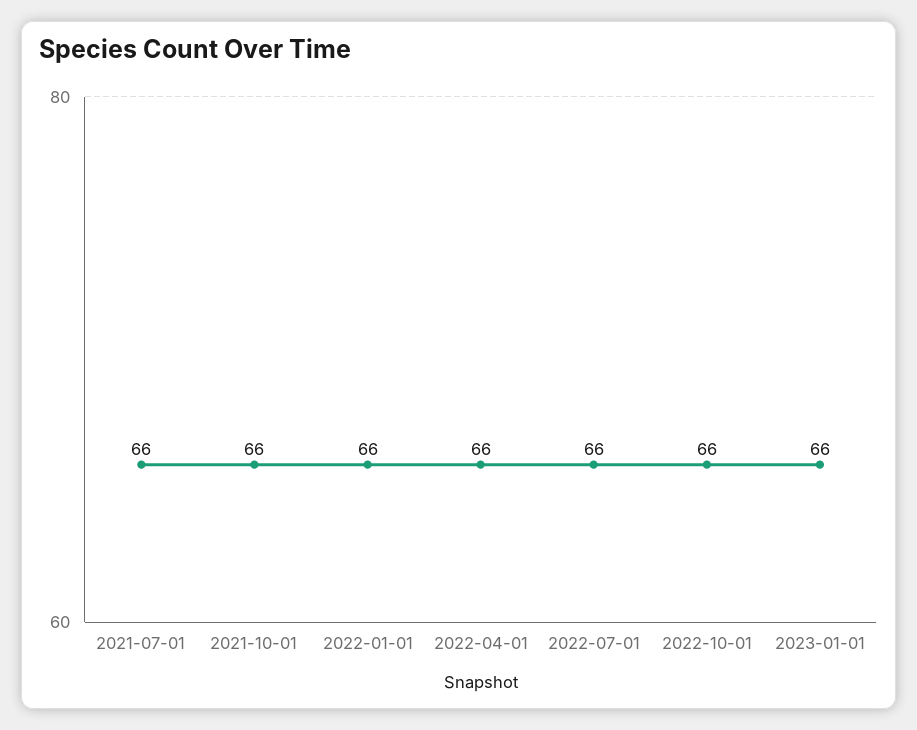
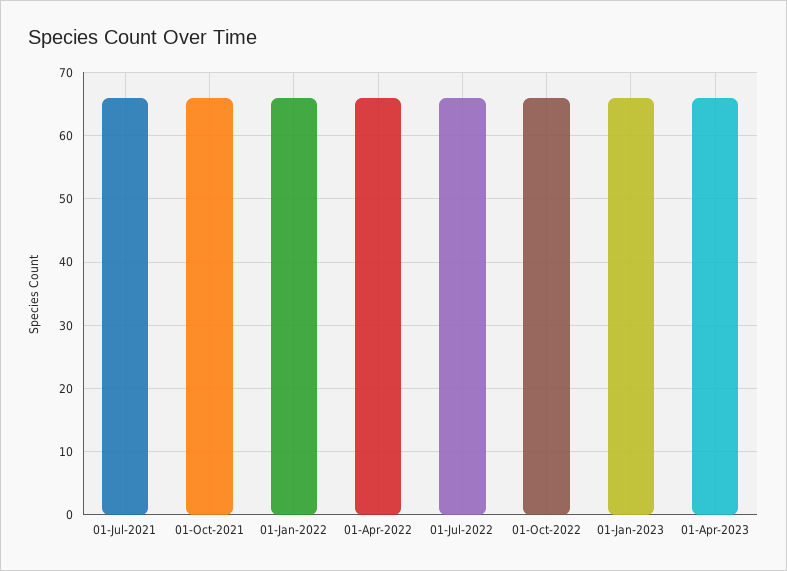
01-Apr-2023: none -> 66

